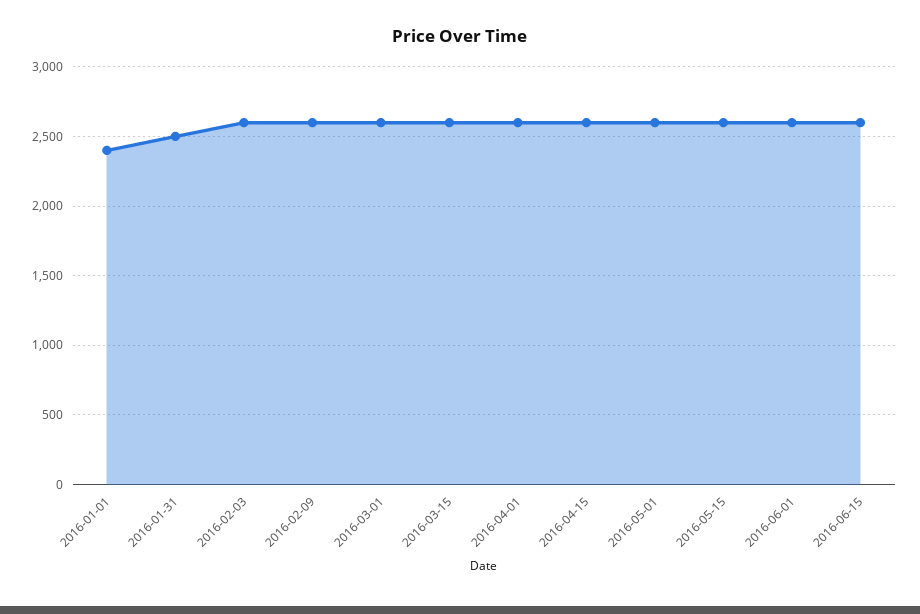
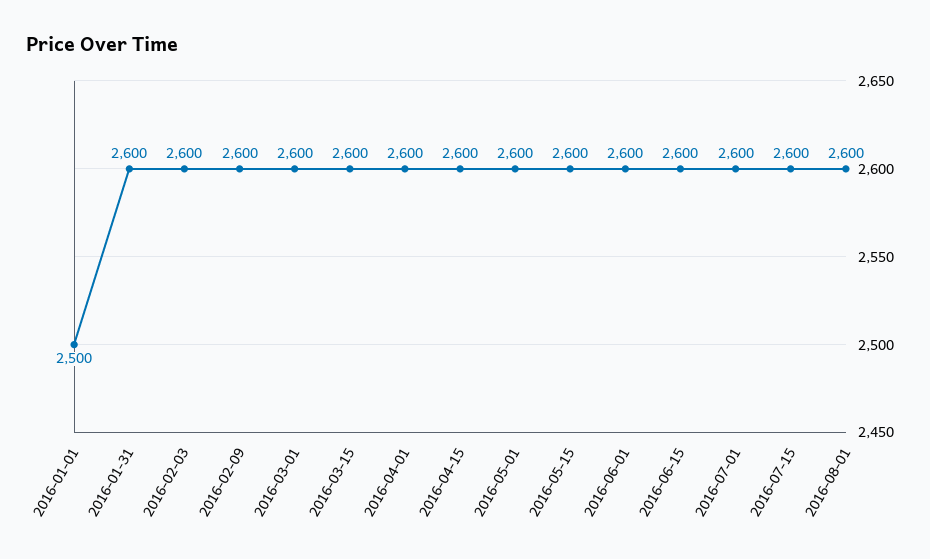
2016-01-01: 2400 -> 2500
2016-01-31: 2500 -> 2600
2016-07-01: none -> 2600
2016-07-15: none -> 2600
2016-08-01: none -> 2600

